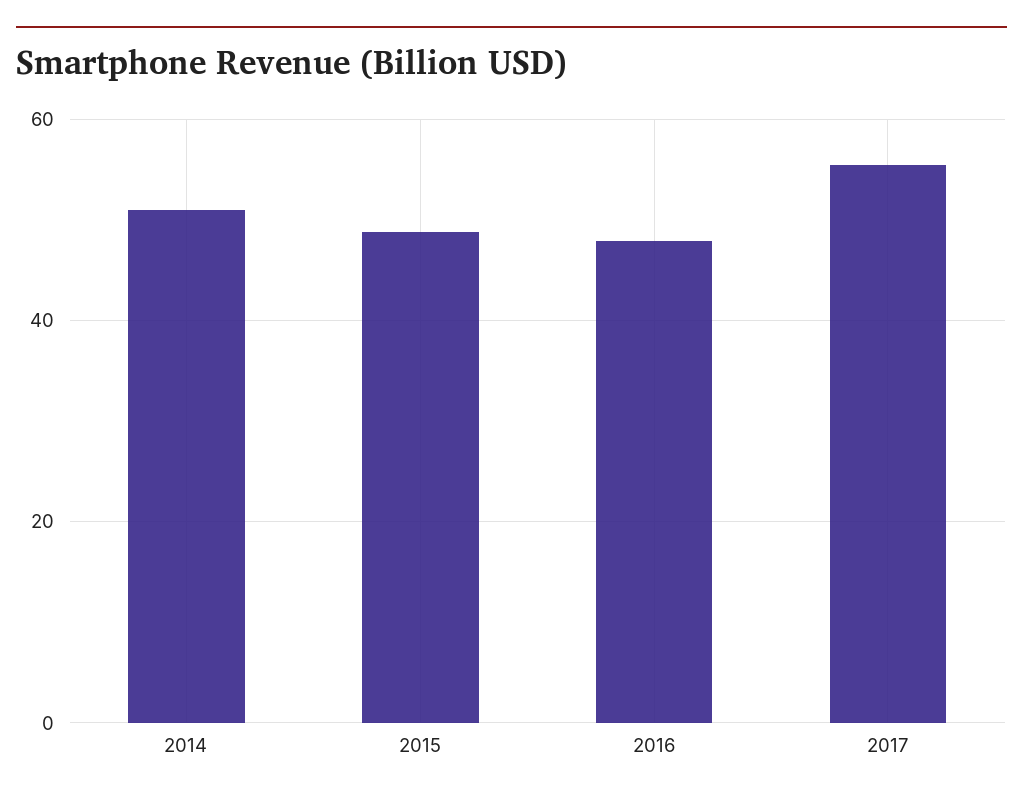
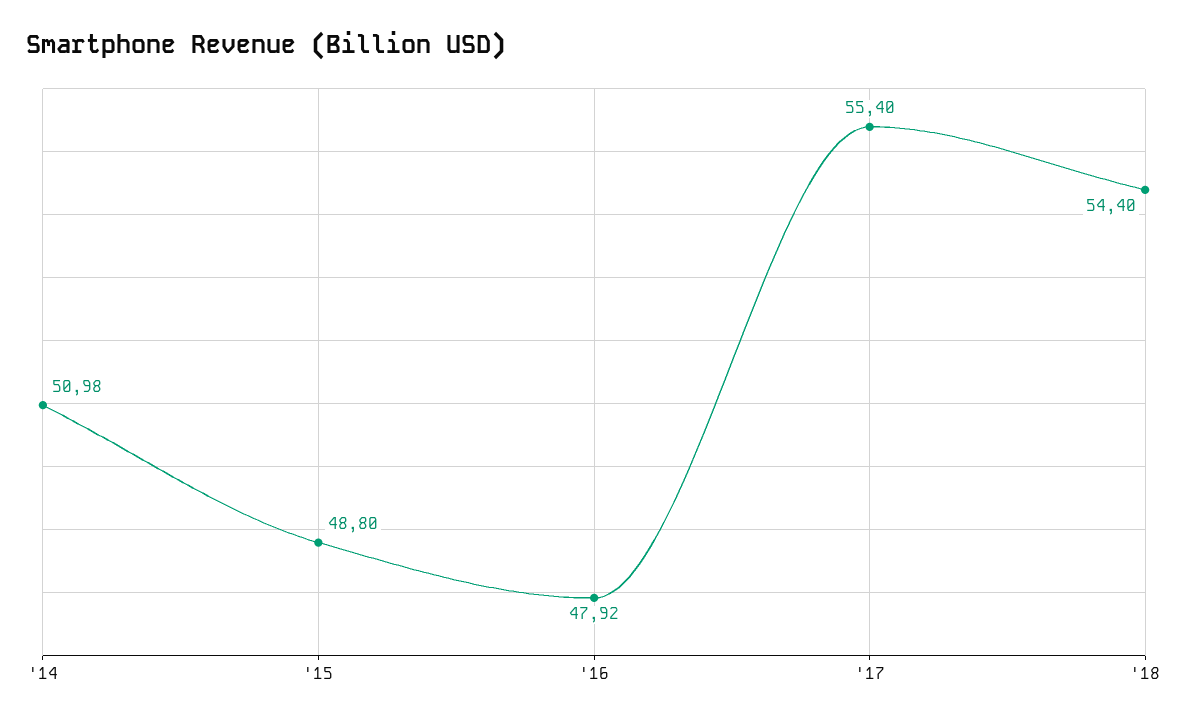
'18: none -> 54.4

